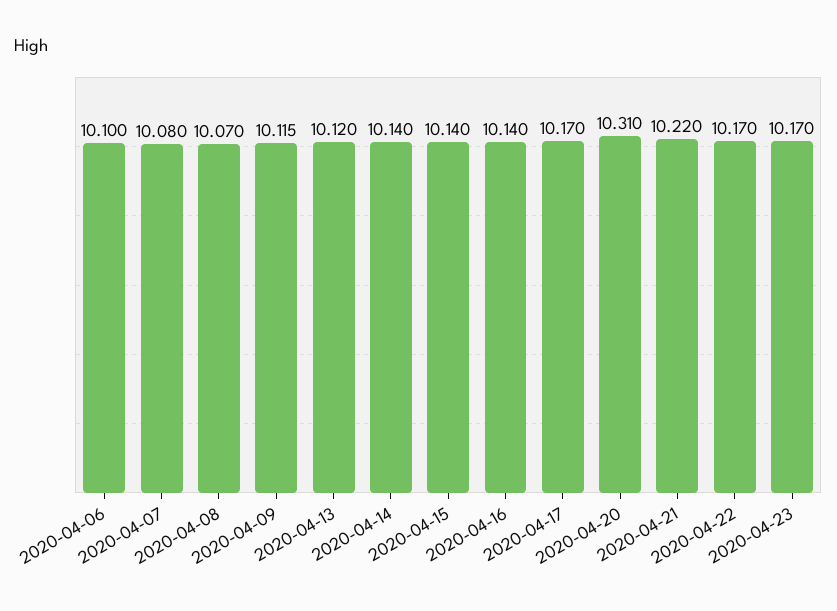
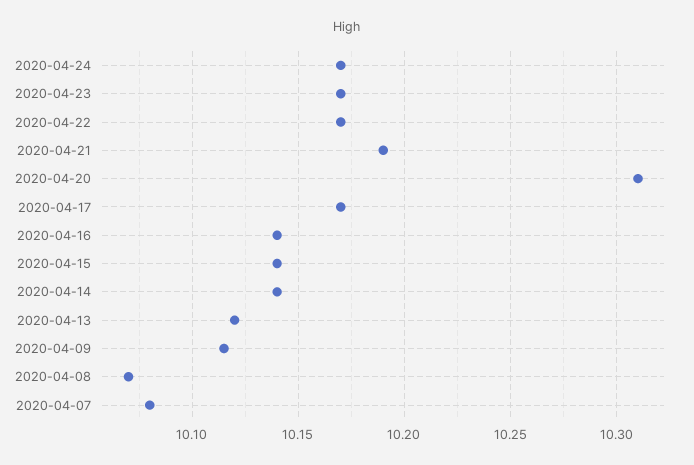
2020-04-06: 10.1 -> none
2020-04-21: 10.22 -> 10.19
2020-04-24: none -> 10.17

